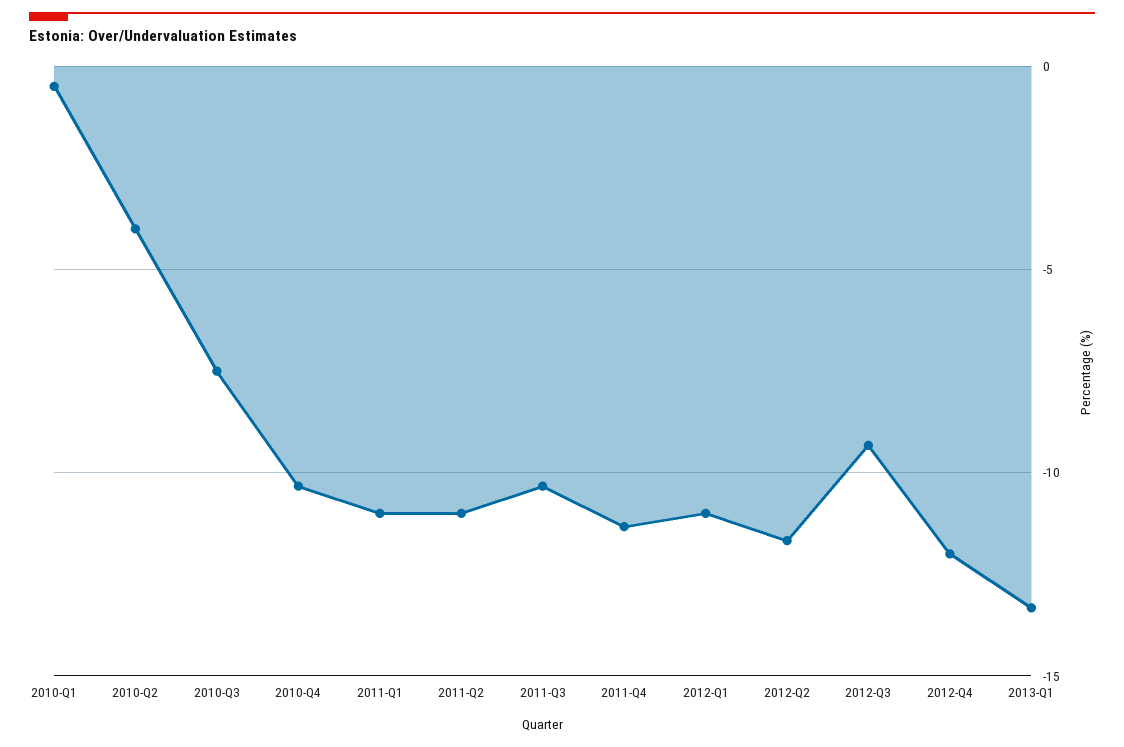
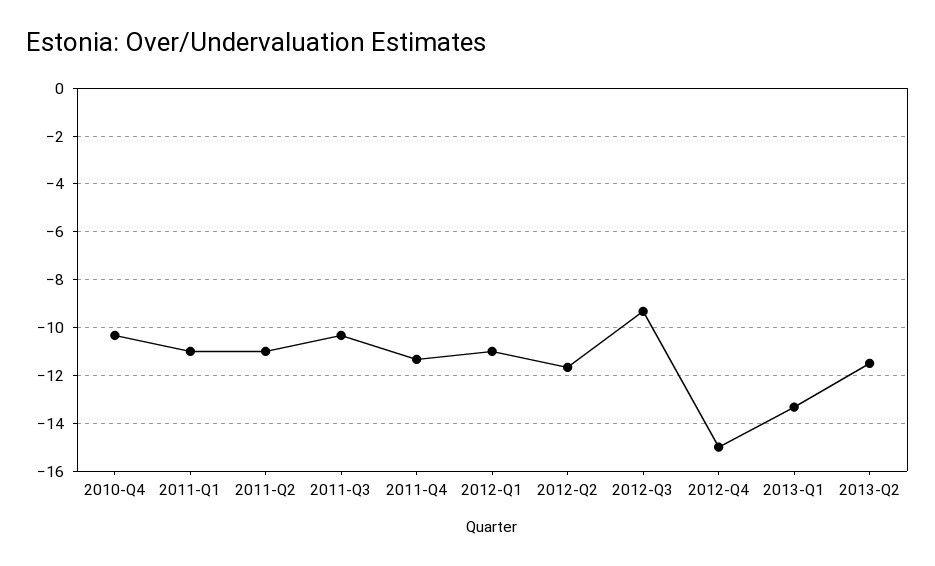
2010-Q1: -0.5 -> none
2010-Q2: -4 -> none
2010-Q3: -7.5 -> none
2012-Q4: -12 -> -15
2013-Q2: none -> -11.5

